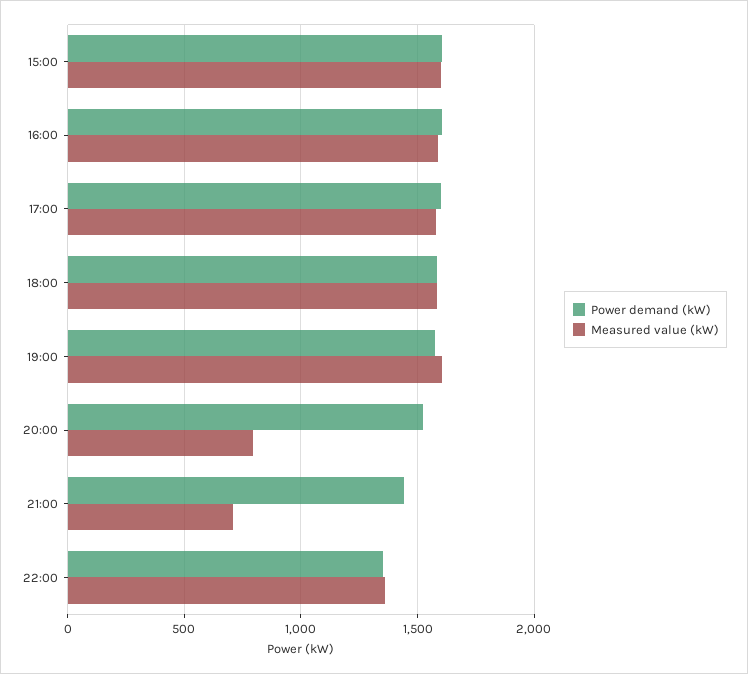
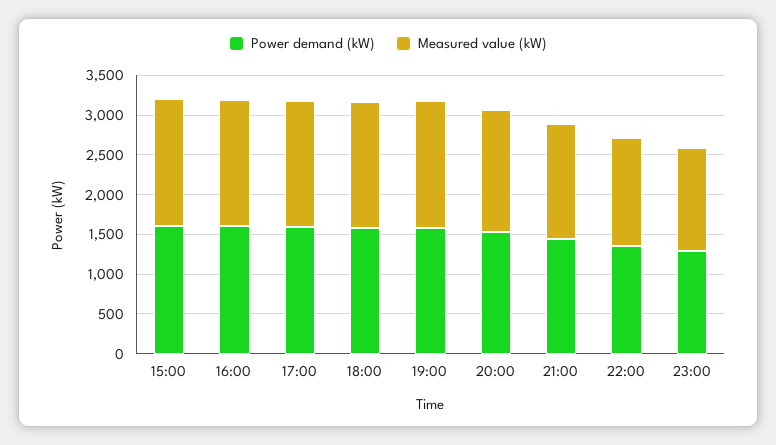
Measured value (kW), 20:00: 800 -> 1500
Measured value (kW), 21:00: 700 -> 1500
Power demand (kW), 23:00: none -> 1250
Measured value (kW), 23:00: none -> 1250

